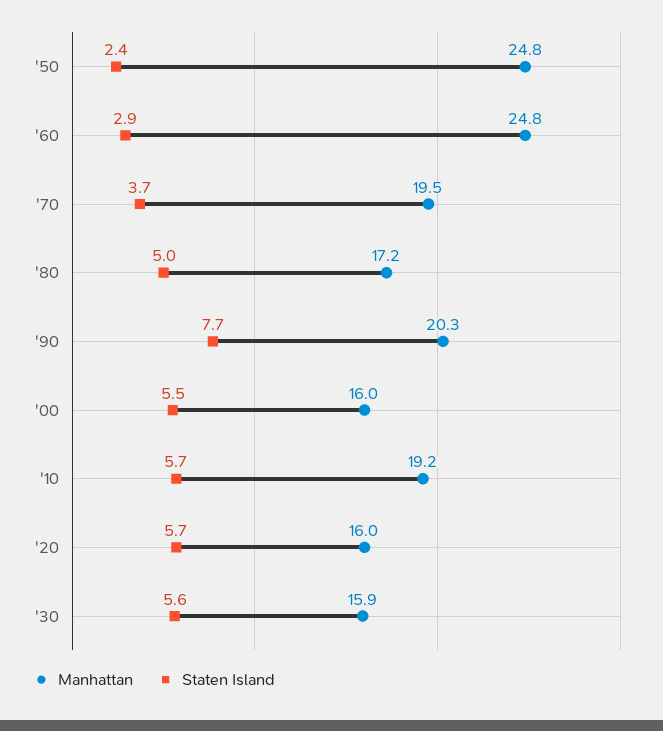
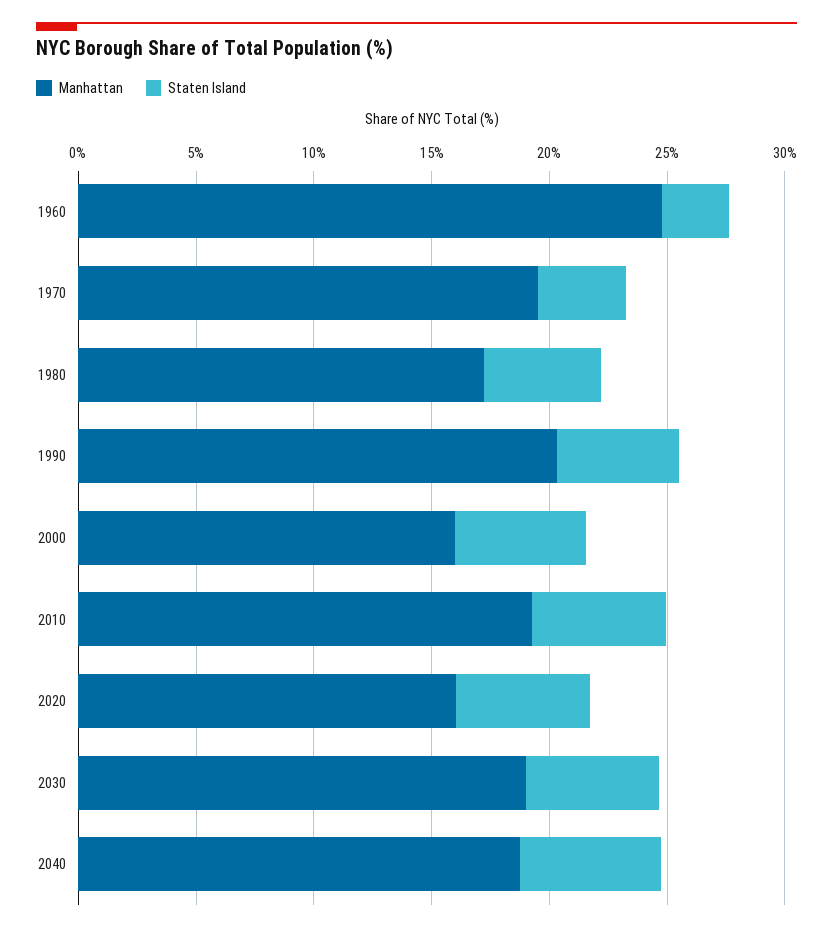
Manhattan, '50: 24.8 -> none
Staten Island, '50: 2.4 -> none
Staten Island, '90: 7.7 -> 5
Manhattan, '30: 15.9 -> 19
Manhattan, 2040: none -> 19
Staten Island, 2040: none -> 6

